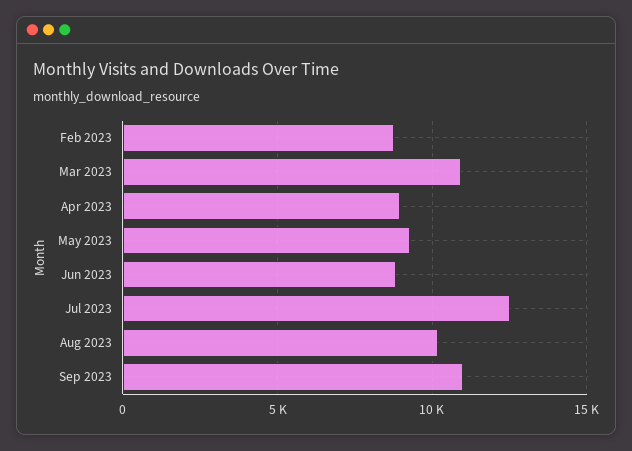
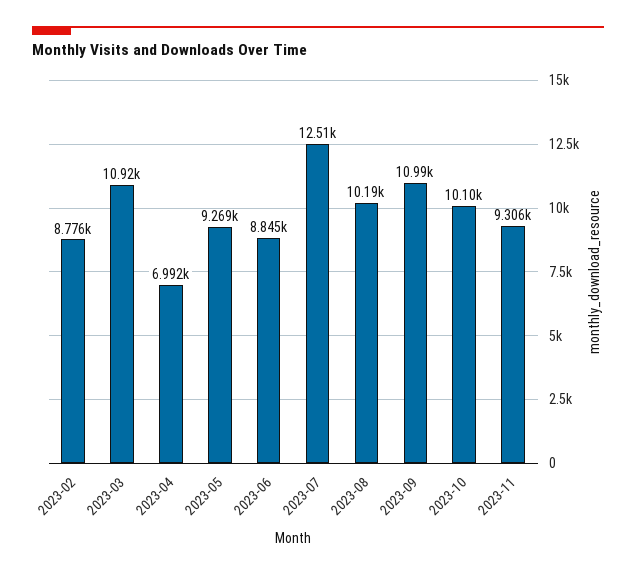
Apr 2023: 9000 -> 6992
2023-10: none -> 10100
2023-11: none -> 9306

